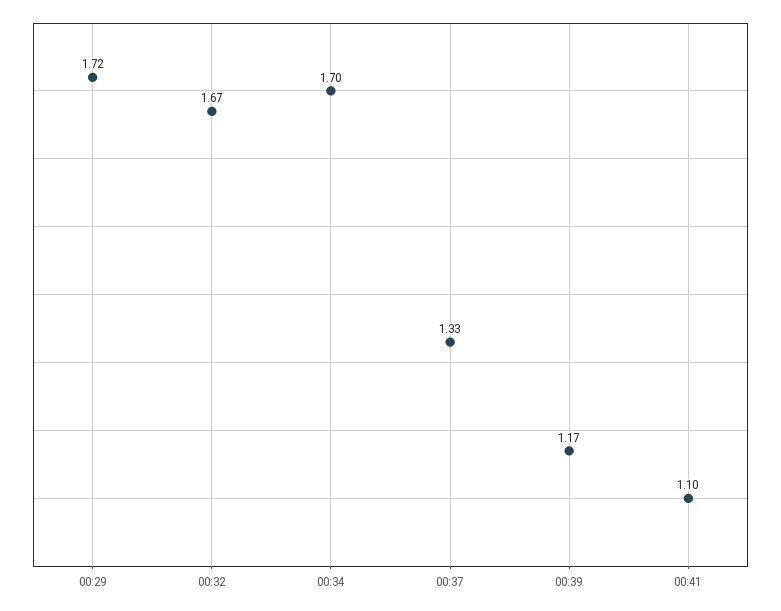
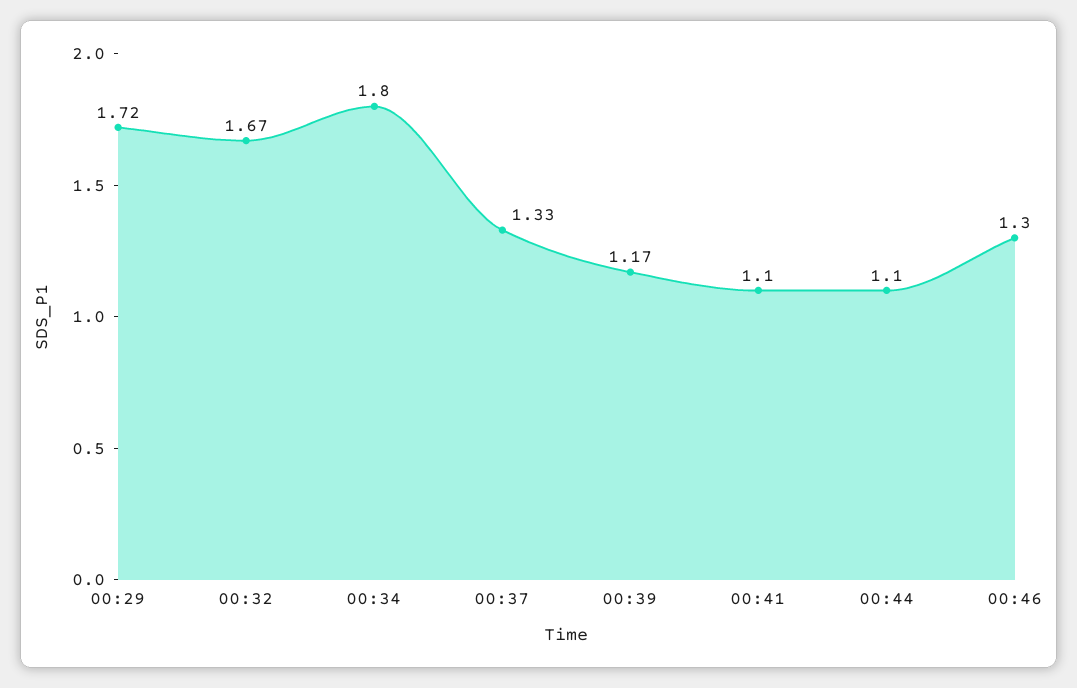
00:34: 1.7 -> 1.8
00:44: none -> 1.1
00:46: none -> 1.3

